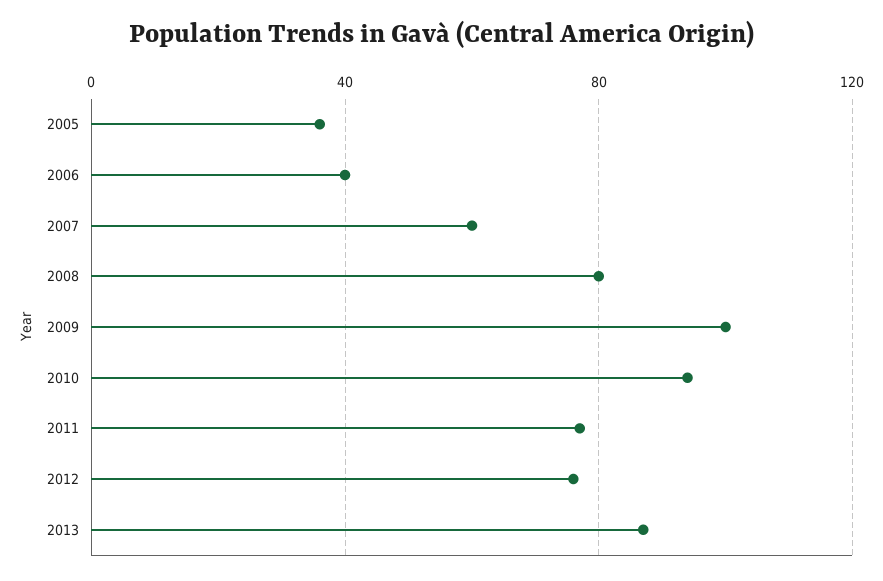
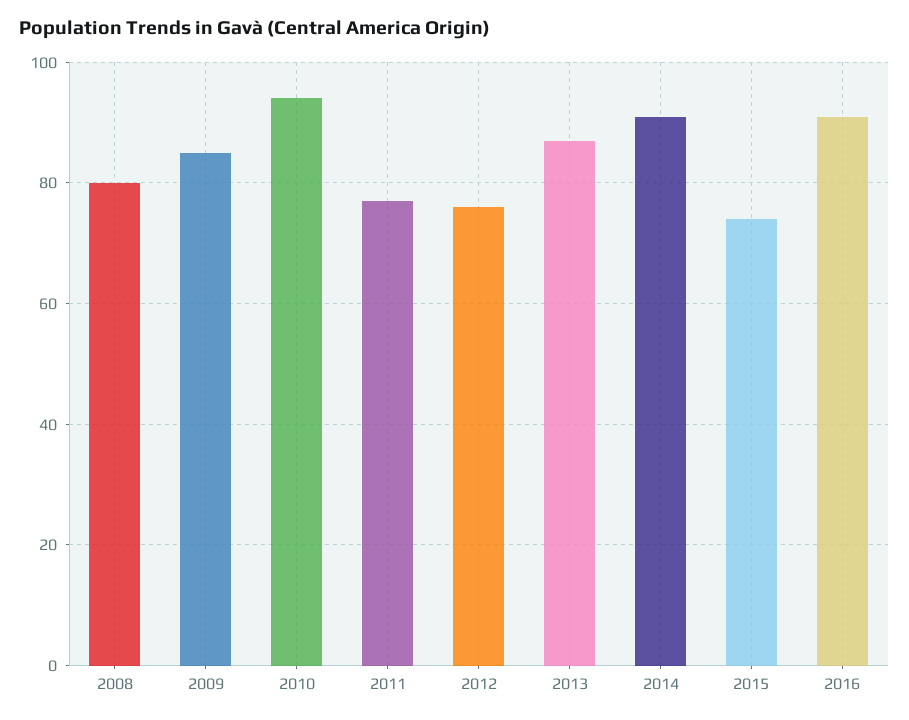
2005: 35 -> none
2006: 40 -> none
2007: 60 -> none
2009: 100 -> 85
2014: none -> 90
2015: none -> 75
2016: none -> 90

